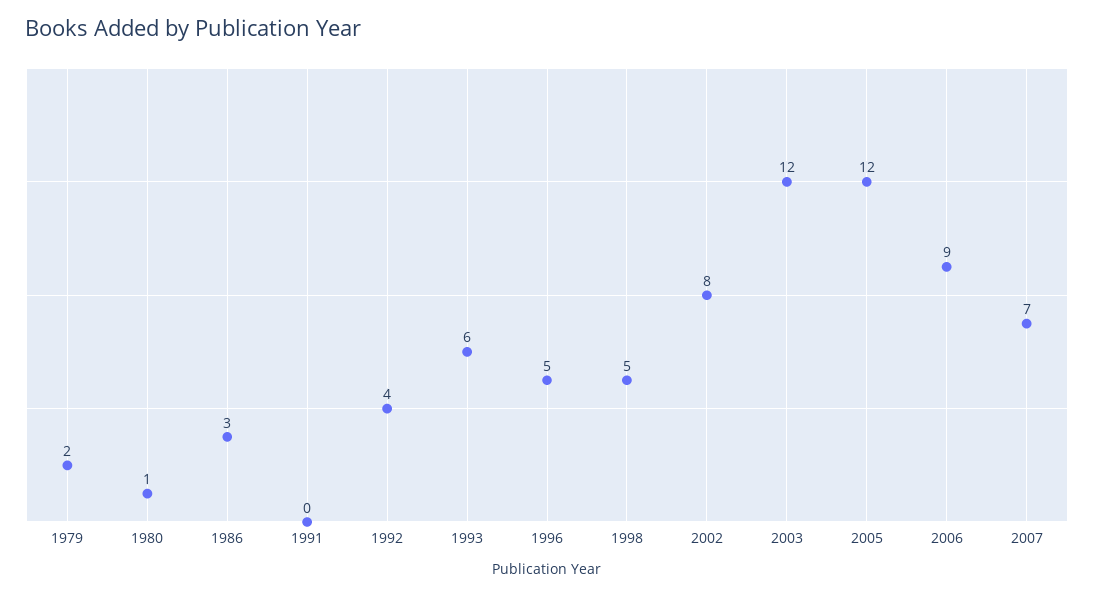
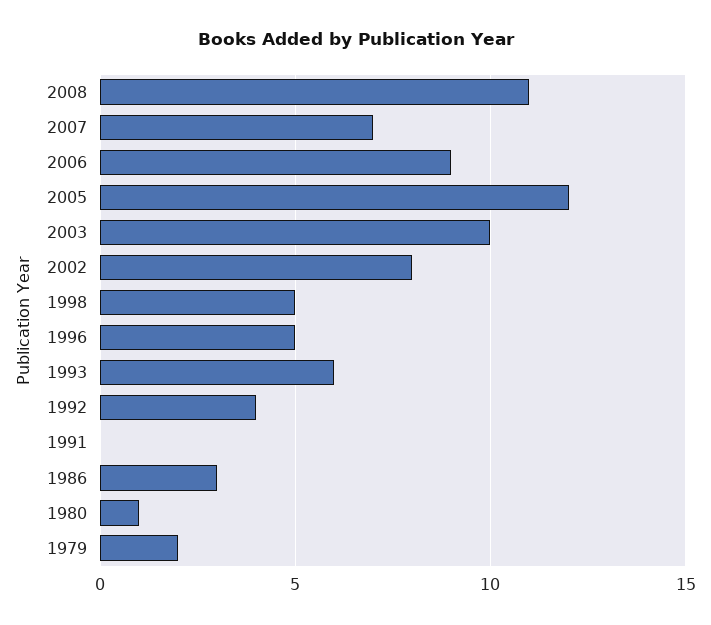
2003: 12 -> 10
2008: none -> 11

